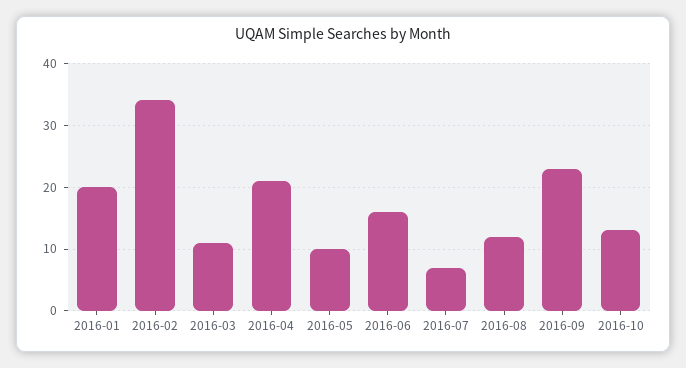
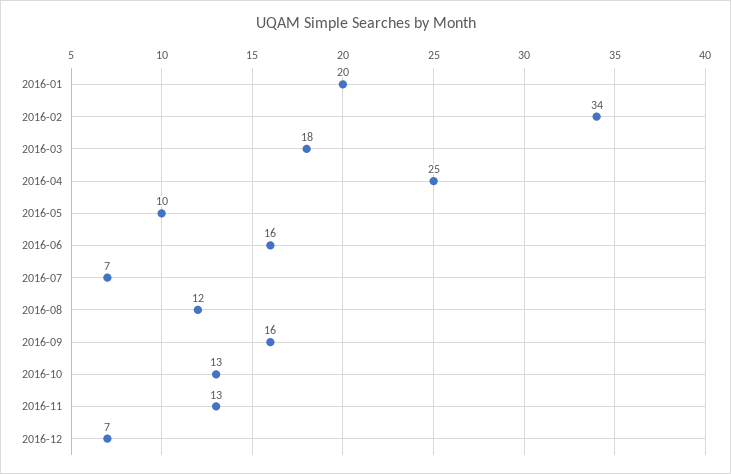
2016-03: 11 -> 18
2016-04: 21 -> 25
2016-09: 23 -> 16
2016-11: none -> 13
2016-12: none -> 7

